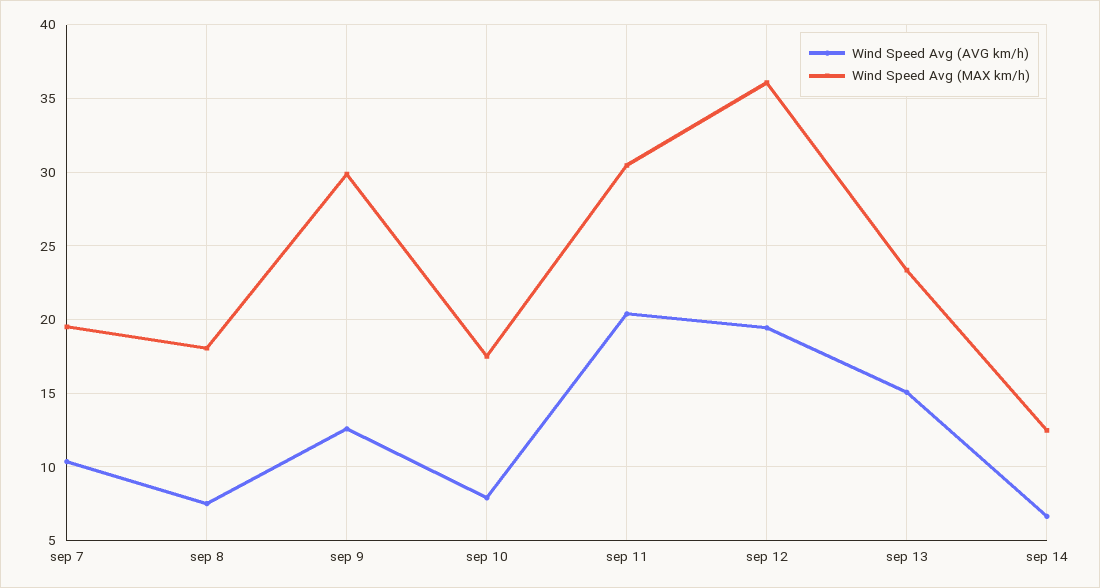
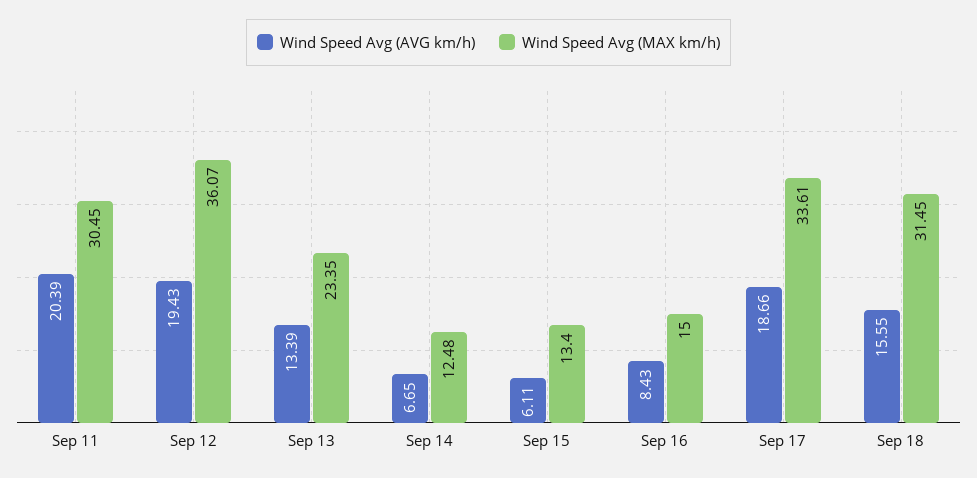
Wind Speed Avg (AVG km/h), sep 7: 10.5 -> none
Wind Speed Avg (MAX km/h), sep 7: 19.5 -> none
Wind Speed Avg (AVG km/h), sep 8: 7.5 -> none
Wind Speed Avg (MAX km/h), sep 8: 18 -> none
Wind Speed Avg (AVG km/h), sep 9: 12.5 -> none
Wind Speed Avg (MAX km/h), sep 9: 30 -> none
Wind Speed Avg (AVG km/h), sep 10: 8 -> none
Wind Speed Avg (MAX km/h), sep 10: 17.5 -> none
Wind Speed Avg (AVG km/h), sep 13: 15 -> 13.39
Wind Speed Avg (AVG km/h), Sep 15: none -> 6.11
Wind Speed Avg (MAX km/h), Sep 15: none -> 13.4
Wind Speed Avg (AVG km/h), Sep 16: none -> 8.43
Wind Speed Avg (MAX km/h), Sep 16: none -> 15
Wind Speed Avg (AVG km/h), Sep 17: none -> 18.66
Wind Speed Avg (MAX km/h), Sep 17: none -> 33.61
Wind Speed Avg (AVG km/h), Sep 18: none -> 15.55
Wind Speed Avg (MAX km/h), Sep 18: none -> 31.45

